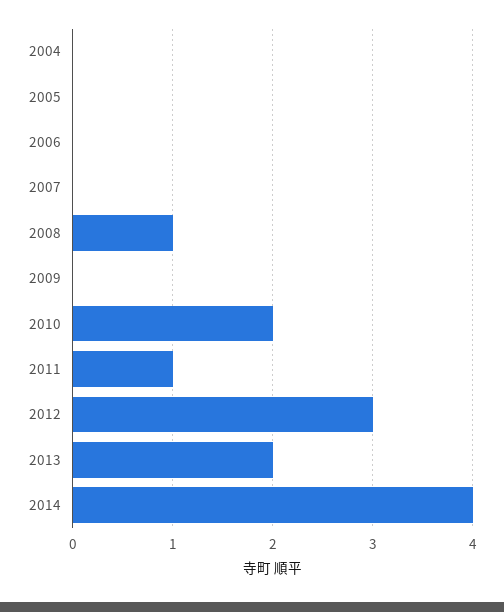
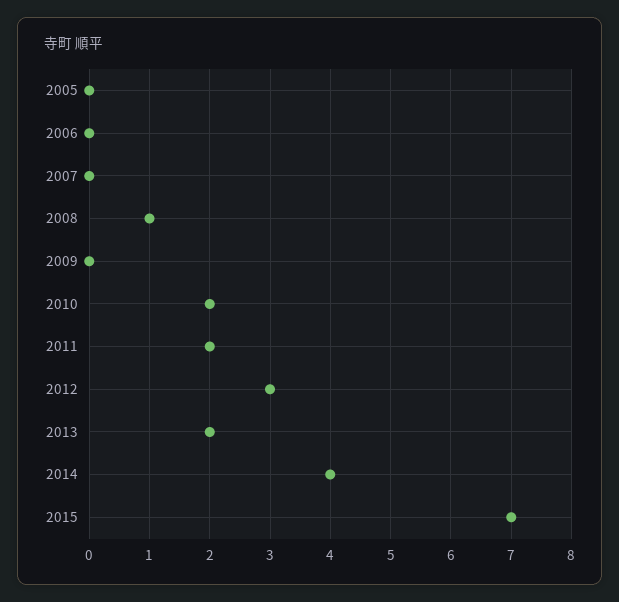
2004: 0 -> none
2011: 1 -> 2
2015: none -> 7

